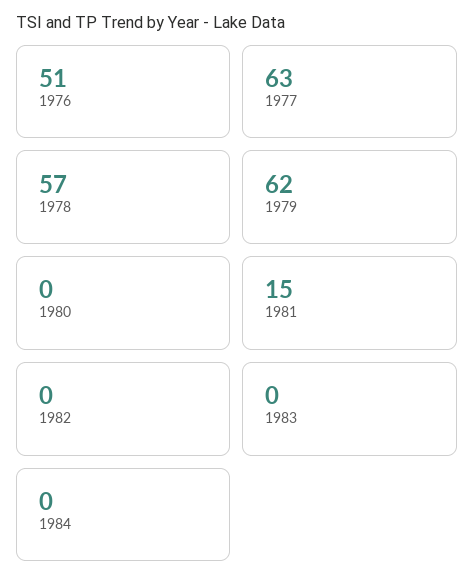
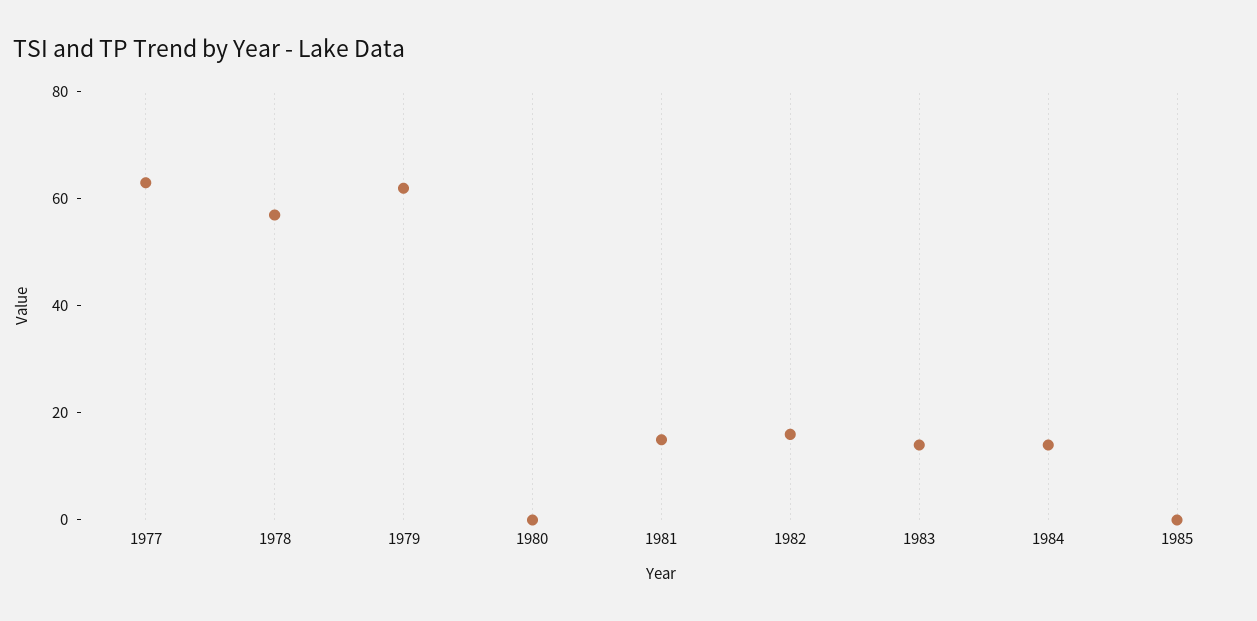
1976: 51 -> none
1982: 0 -> 15
1983: 0 -> 15
1984: 0 -> 15
1985: none -> 0

